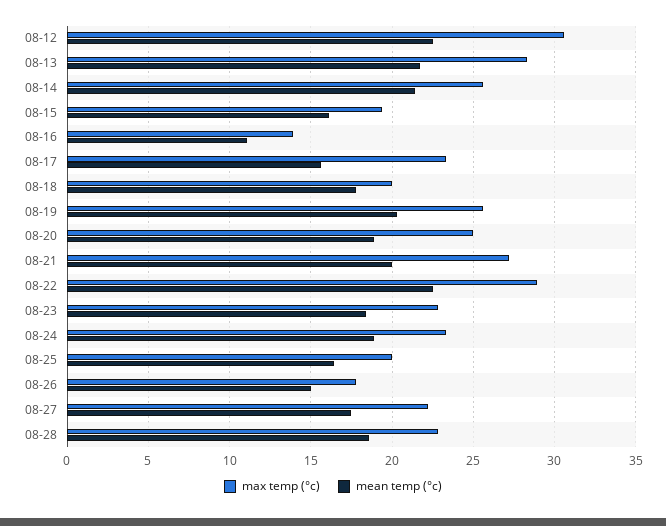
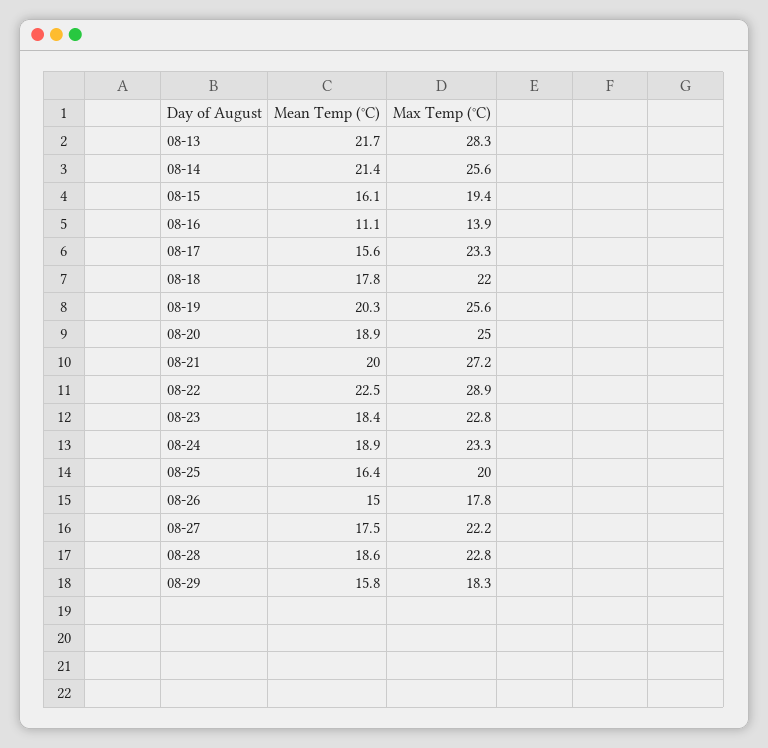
max temp (°c), 08-12: 30.5 -> none
mean temp (°c), 08-12: 22.5 -> none
max temp (°c), 08-18: 20 -> 22
mean temp (°c), 08-29: none -> 15.8
max temp (°c), 08-29: none -> 18.3

